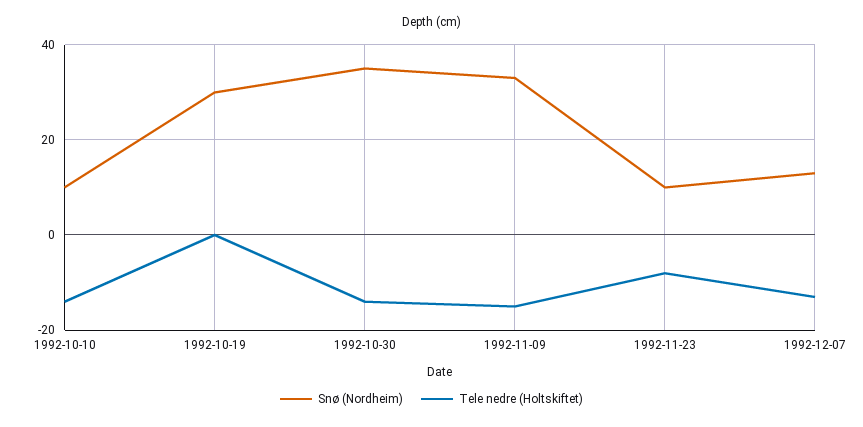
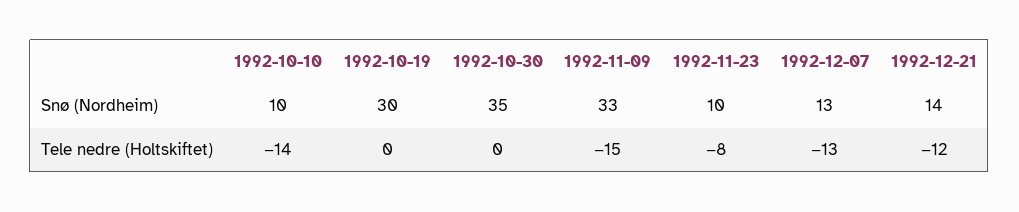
Tele nedre (Holtskiftet), 1992-10-30: -15 -> 0
Snø (Nordheim), 1992-12-21: none -> 14
Tele nedre (Holtskiftet), 1992-12-21: none -> -12

